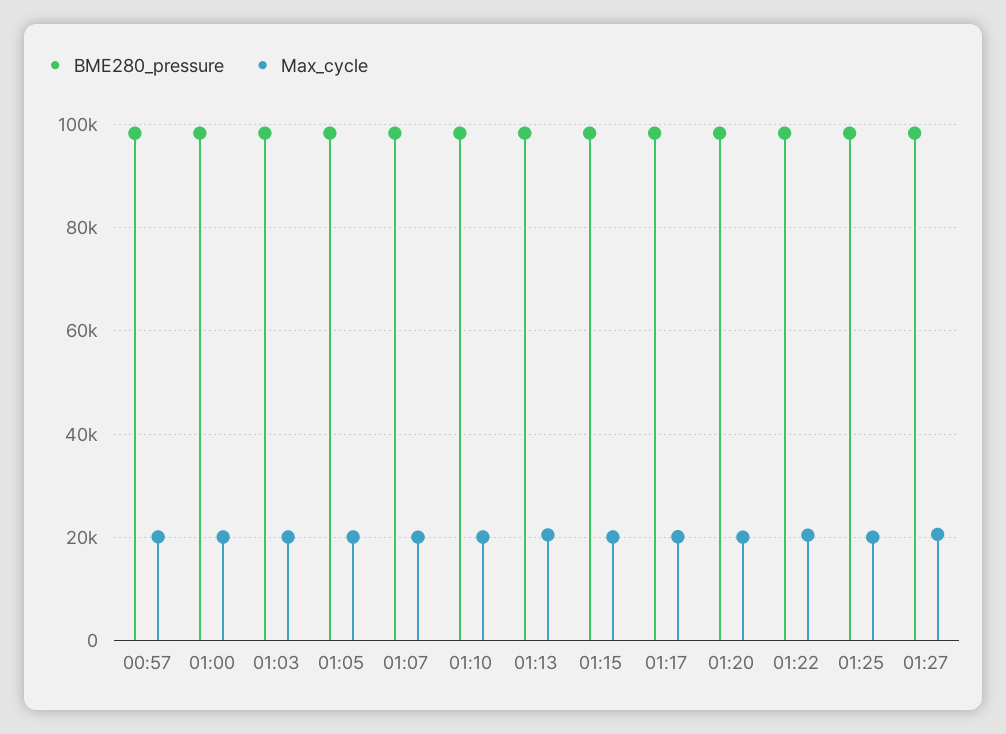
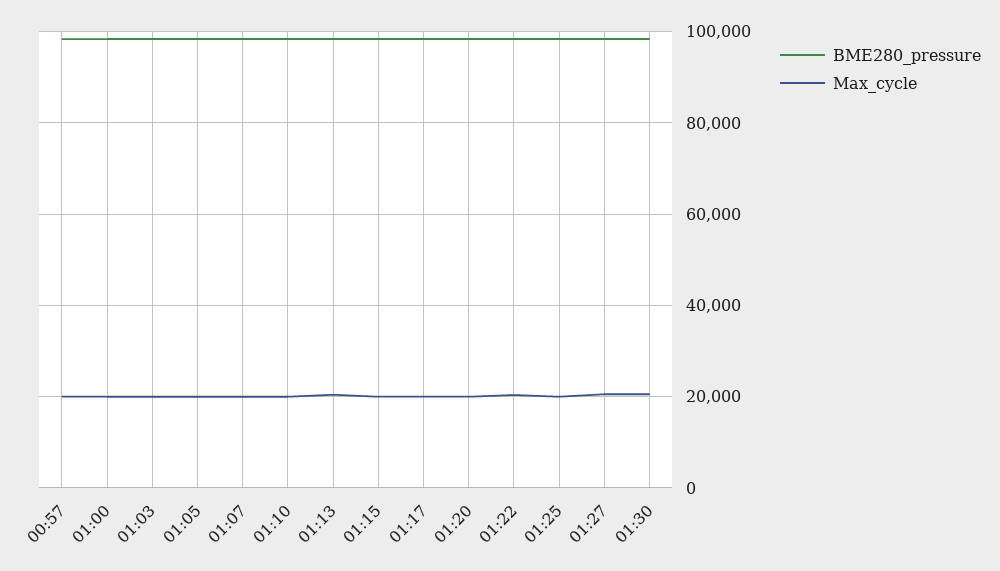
BME280_pressure, 01:30: none -> 98000
Max_cycle, 01:30: none -> 20000

